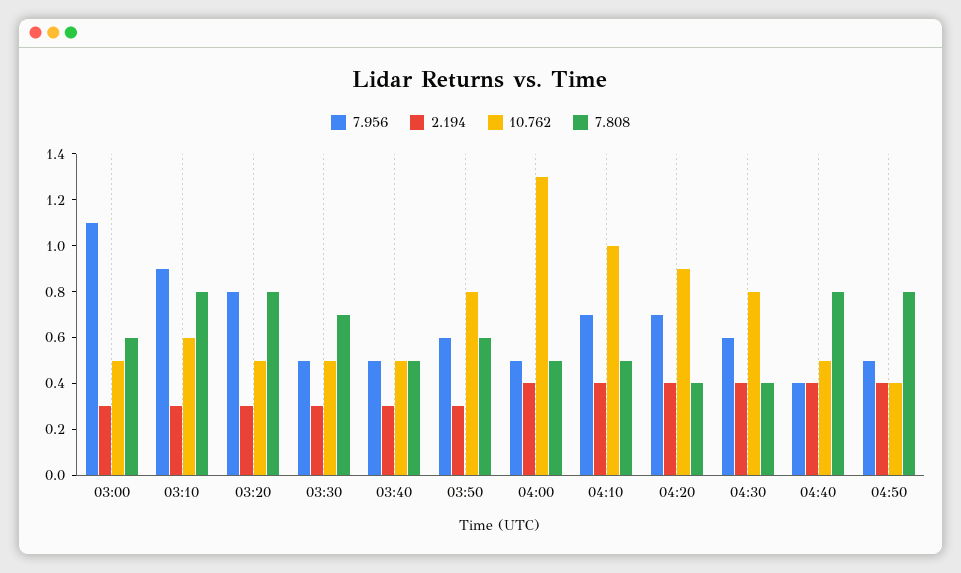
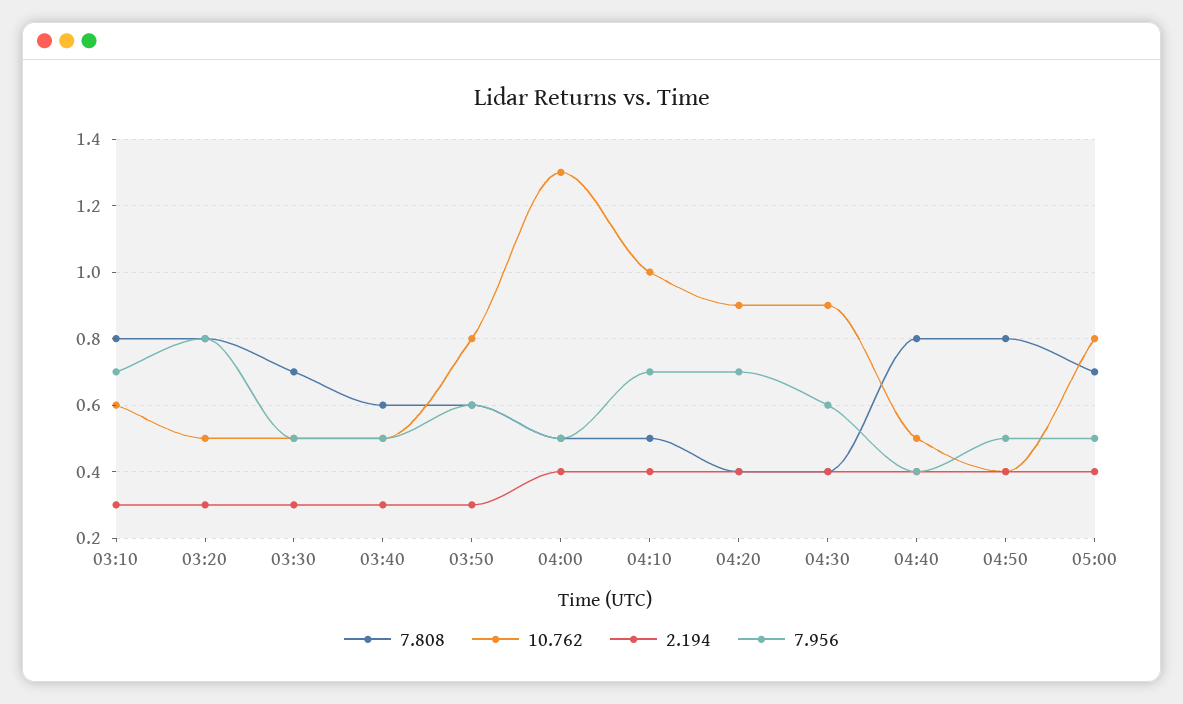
7.956, 03:00: 1.1 -> none
2.194, 03:00: 0.3 -> none
10.762, 03:00: 0.5 -> none
7.808, 03:00: 0.6 -> none
7.956, 03:10: 0.9 -> 0.7
7.808, 03:40: 0.5 -> 0.6
10.762, 04:30: 0.8 -> 0.9
7.808, 05:00: none -> 0.7
10.762, 05:00: none -> 0.8
2.194, 05:00: none -> 0.4
7.956, 05:00: none -> 0.5

